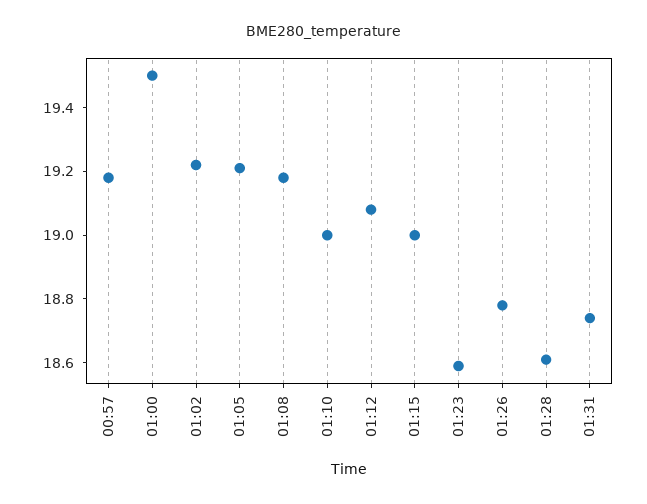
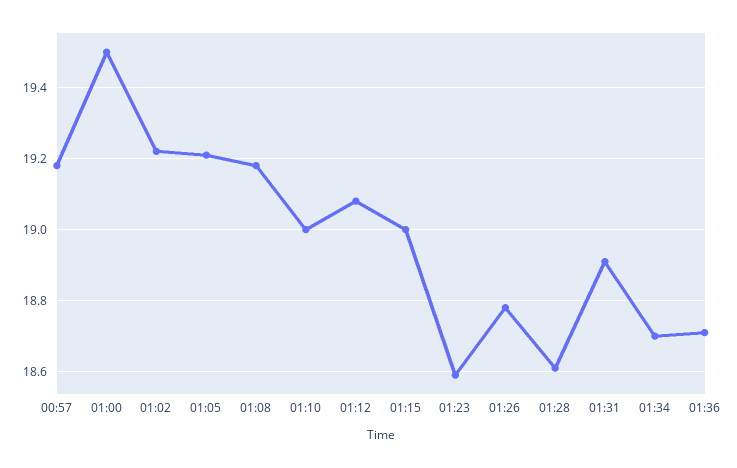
01:31: 18.75 -> 18.9
01:34: none -> 18.7
01:36: none -> 18.7

